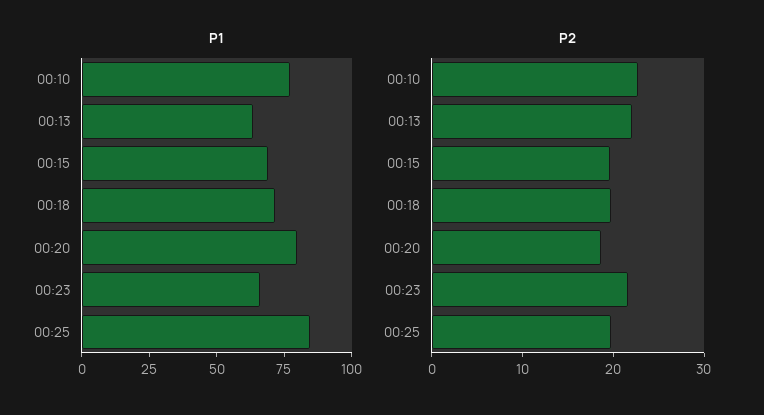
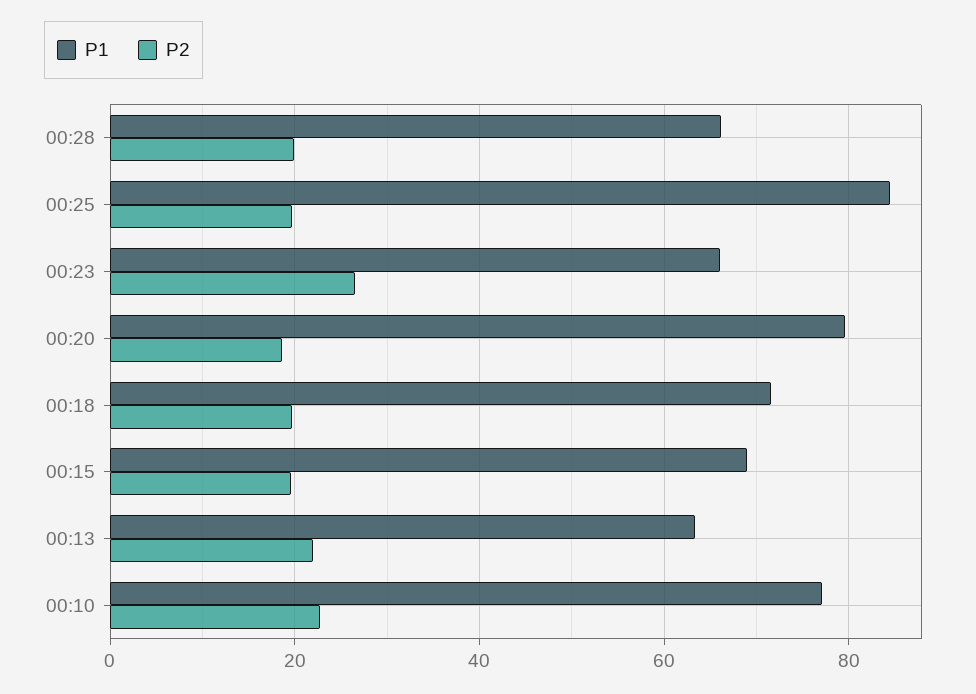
P2, 00:23: 22 -> 26
P1, 00:28: none -> 66
P2, 00:28: none -> 20

